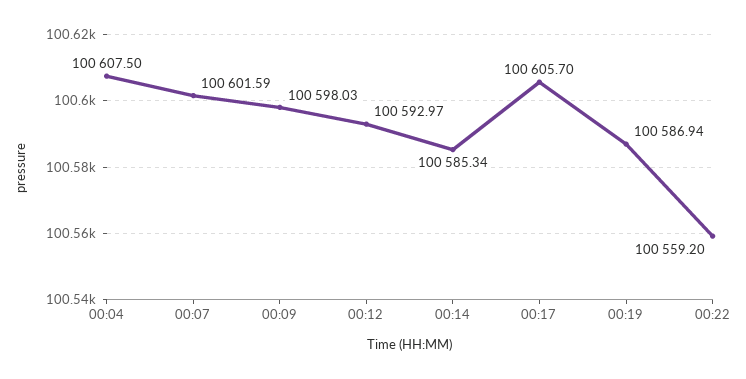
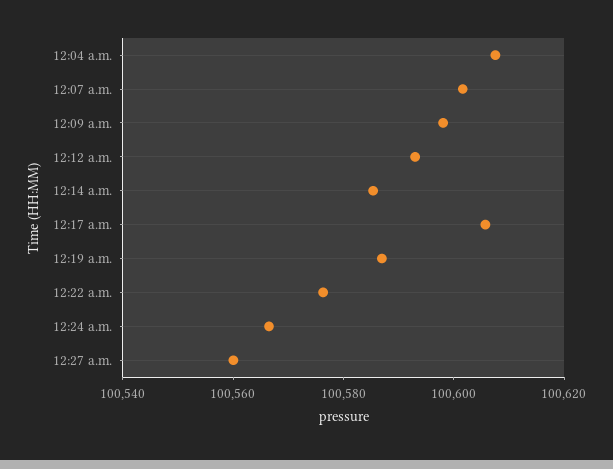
00:22: 100559.2 -> 100575
12:24 a.m.: none -> 100565
12:27 a.m.: none -> 100560

